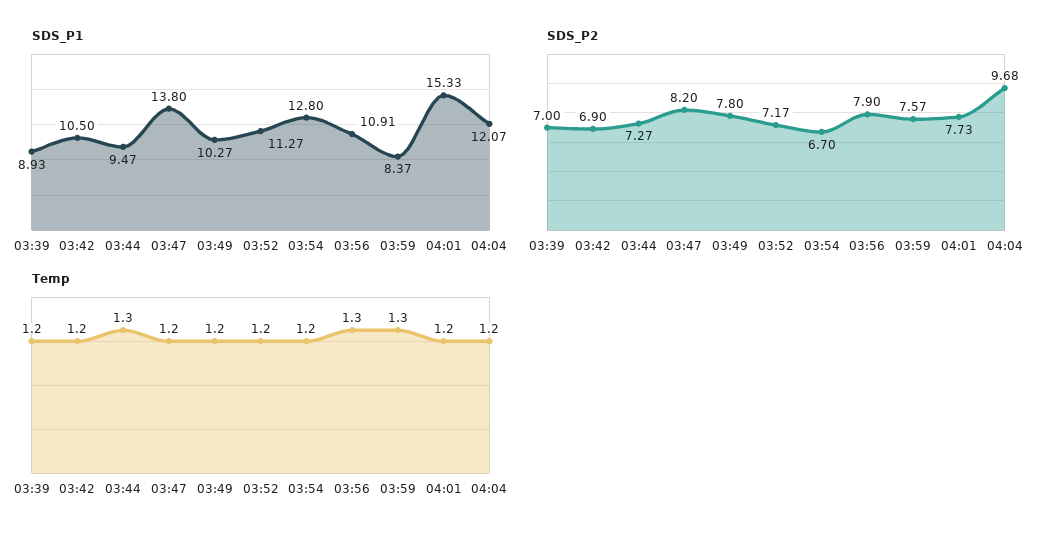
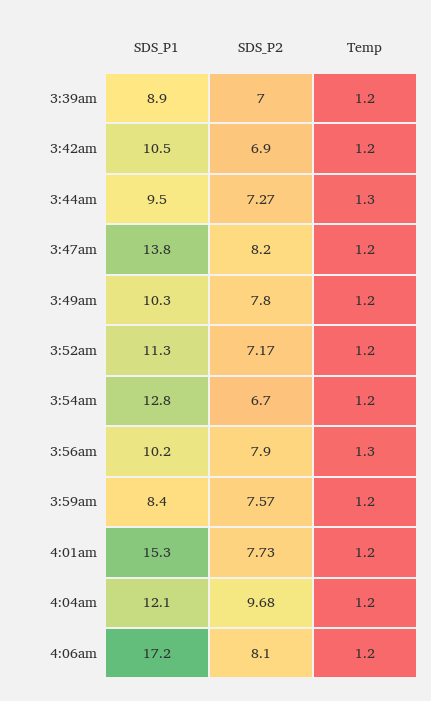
SDS_P1, 03:56: 10.91 -> 10.2
Temp, 03:59: 1.3 -> 1.2
SDS_P1, 4:06am: none -> 17.2
SDS_P2, 4:06am: none -> 8.1
Temp, 4:06am: none -> 1.2

